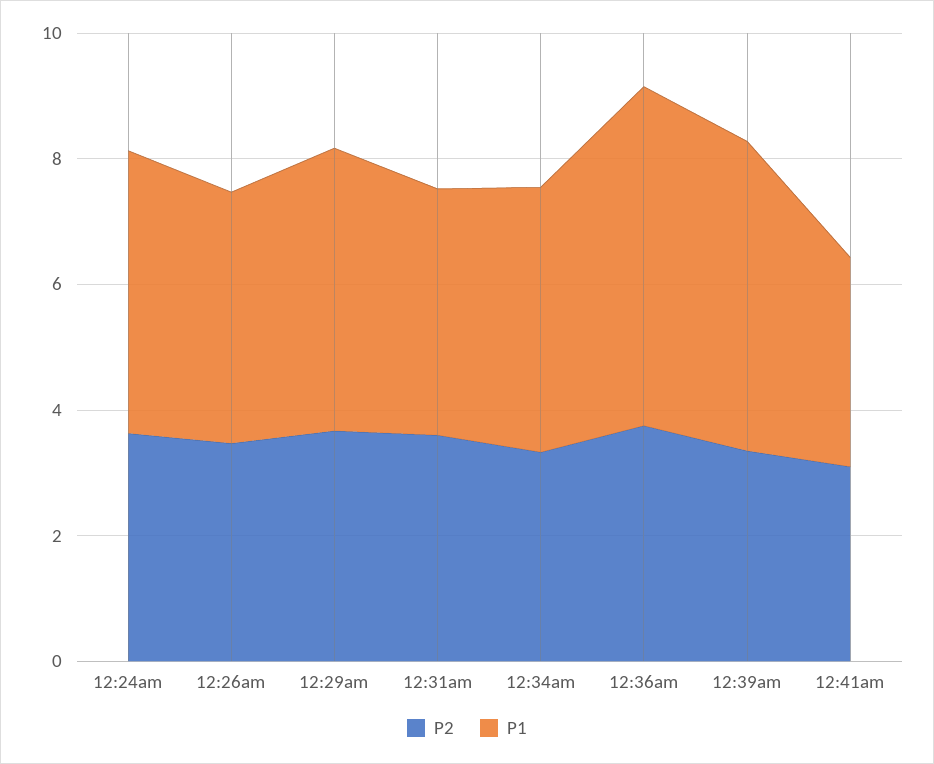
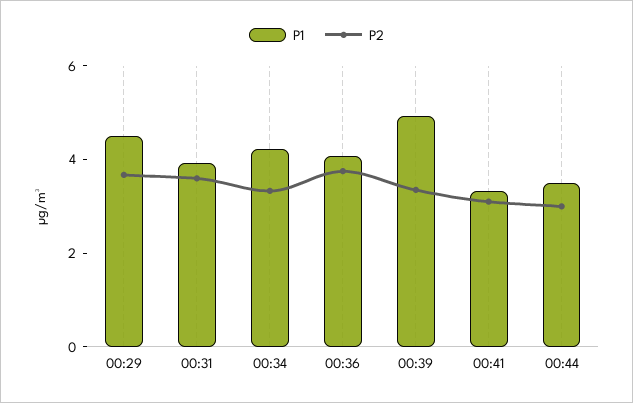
P2, 12:24am: 3.5 -> none
P1, 12:24am: 4.5 -> none
P2, 12:26am: 3.5 -> none
P1, 12:26am: 4 -> none
P1, 12:36am: 5.5 -> 4
P1, 00:44: none -> 3.5
P2, 00:44: none -> 3

